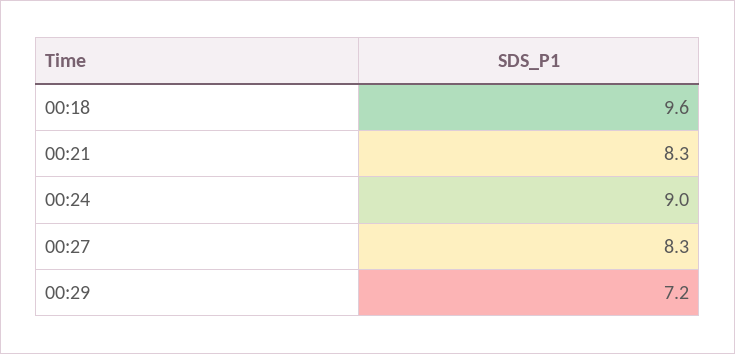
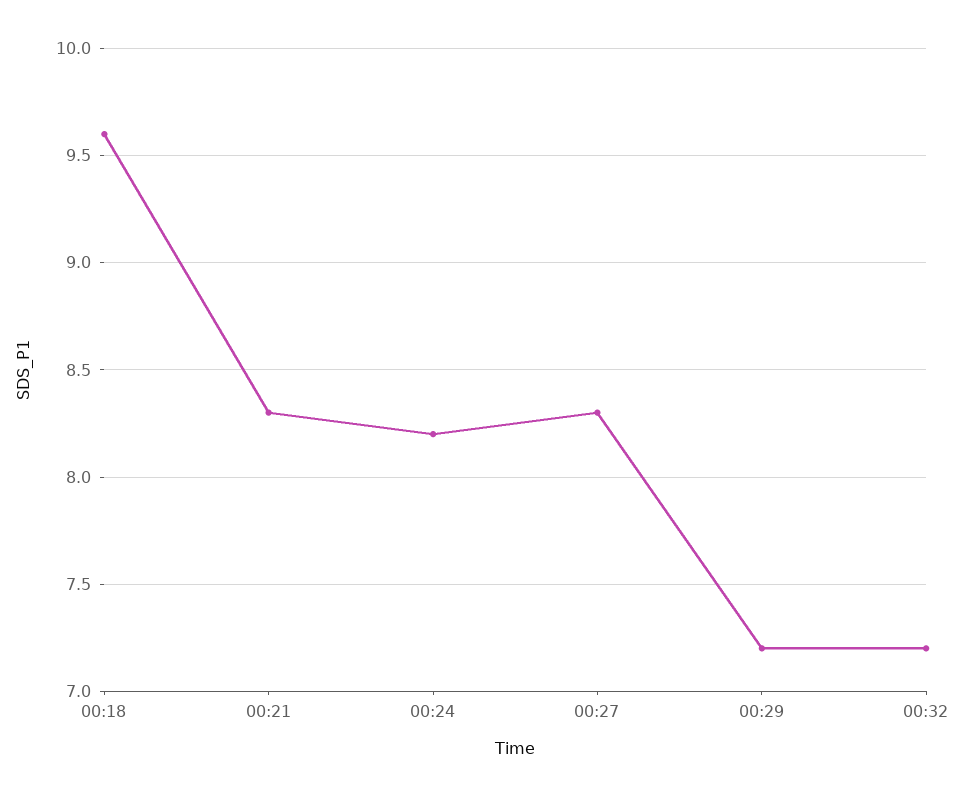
00:24: 9 -> 8.2
00:32: none -> 7.2

